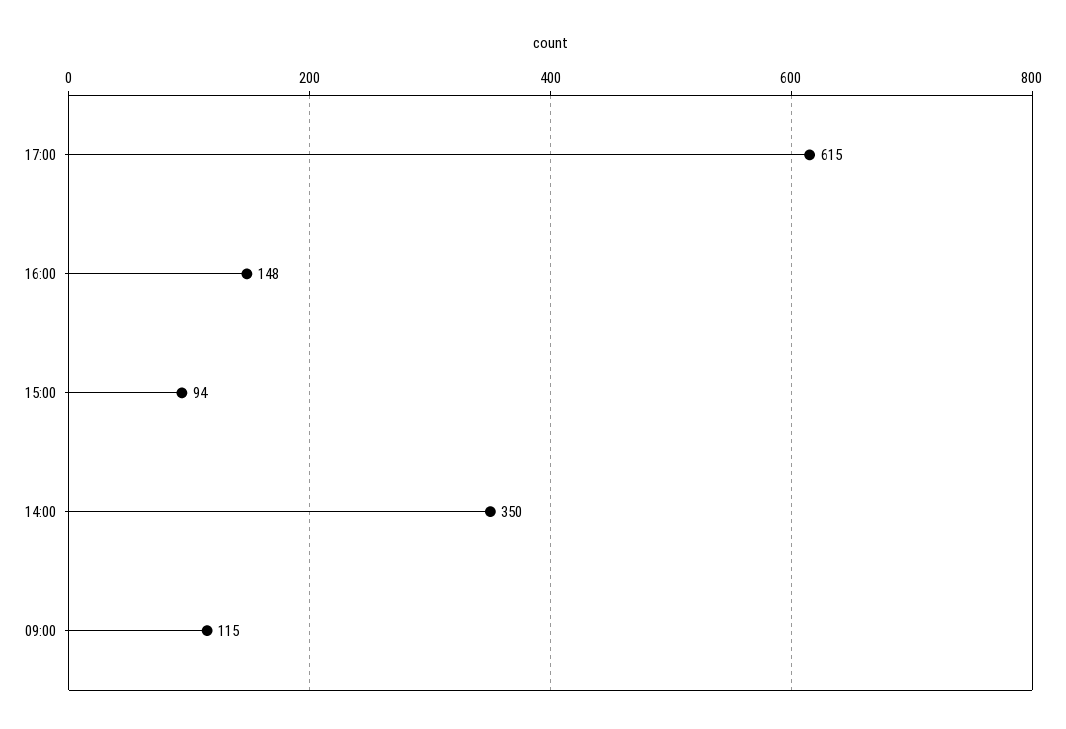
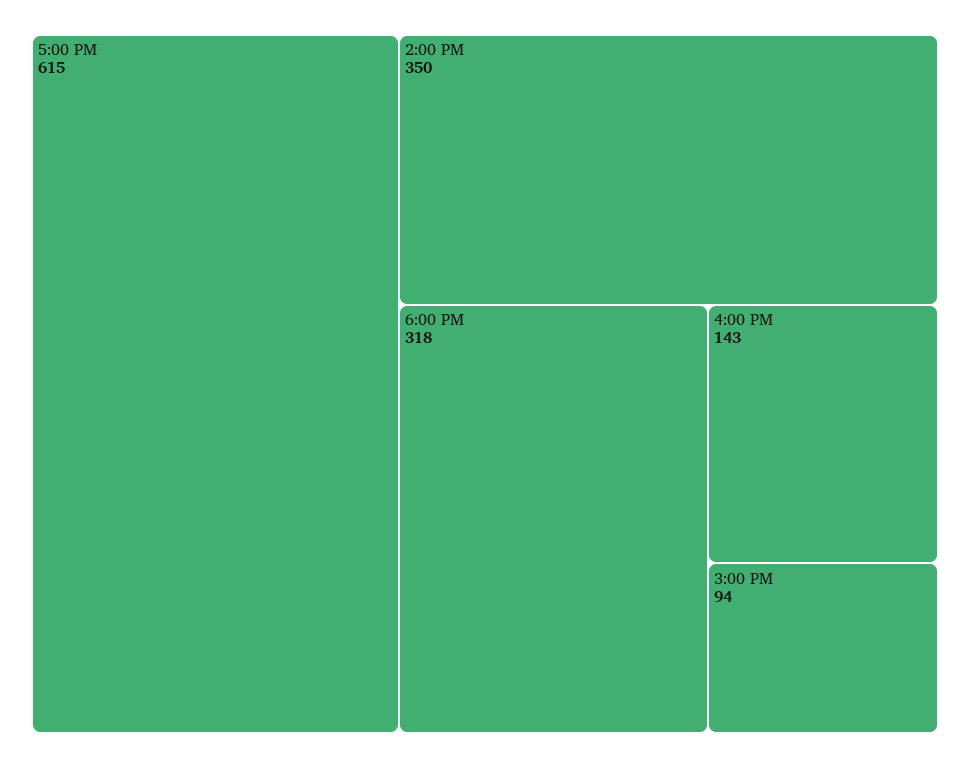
16:00: 148 -> 143
09:00: 115 -> none
6:00 PM: none -> 318

